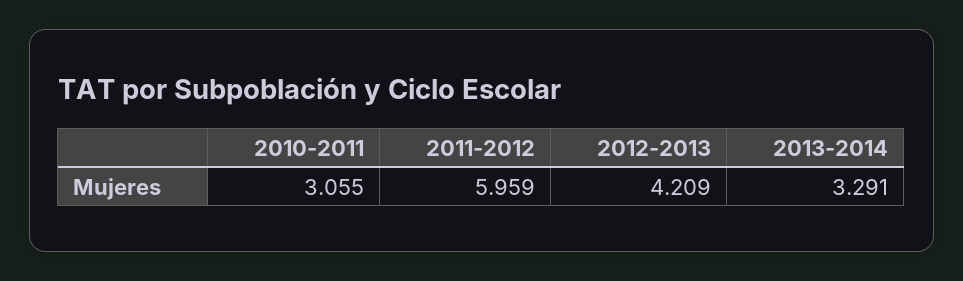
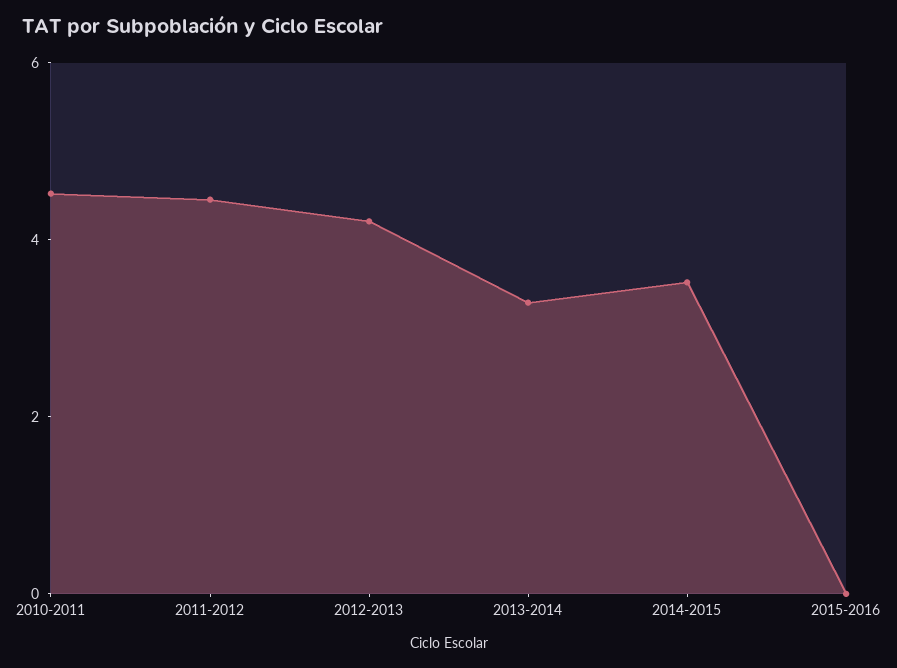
2010-2011: 3.055 -> 4.5
2011-2012: 5.959 -> 4.5
2014-2015: none -> 3.5
2015-2016: none -> 0

